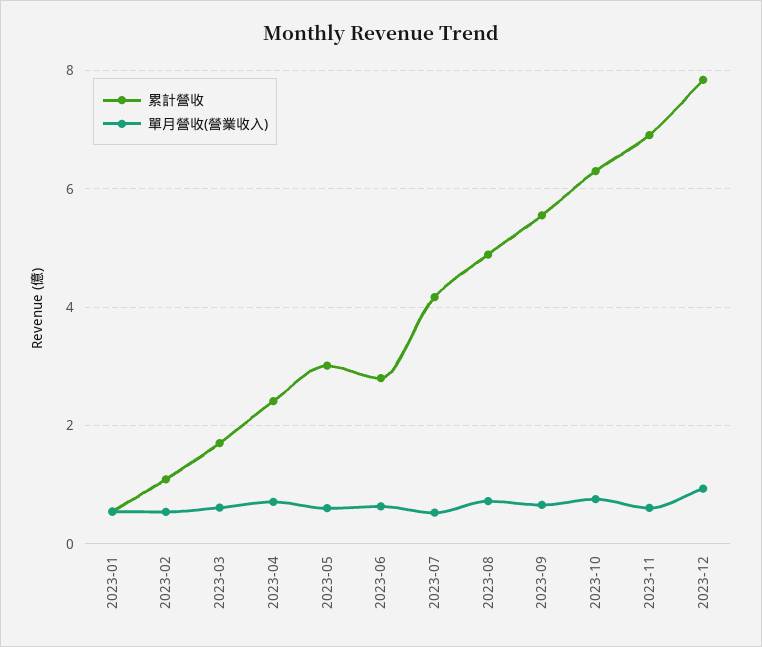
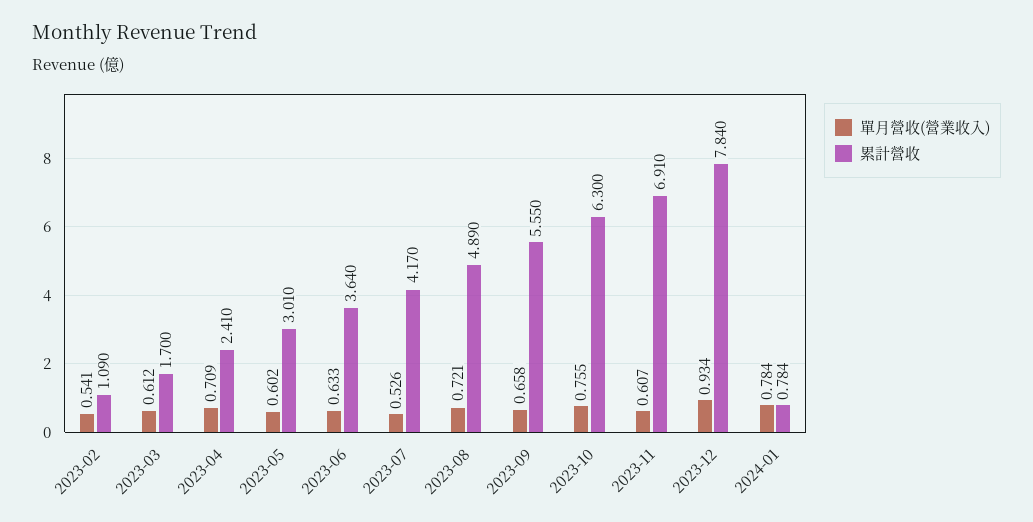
累計營收, 2023-01: 0.6 -> none
單月營收(營業收入), 2023-01: 0.6 -> none
累計營收, 2023-06: 2.8 -> 3.64
單月營收(營業收入), 2024-01: none -> 0.784
累計營收, 2024-01: none -> 0.784

